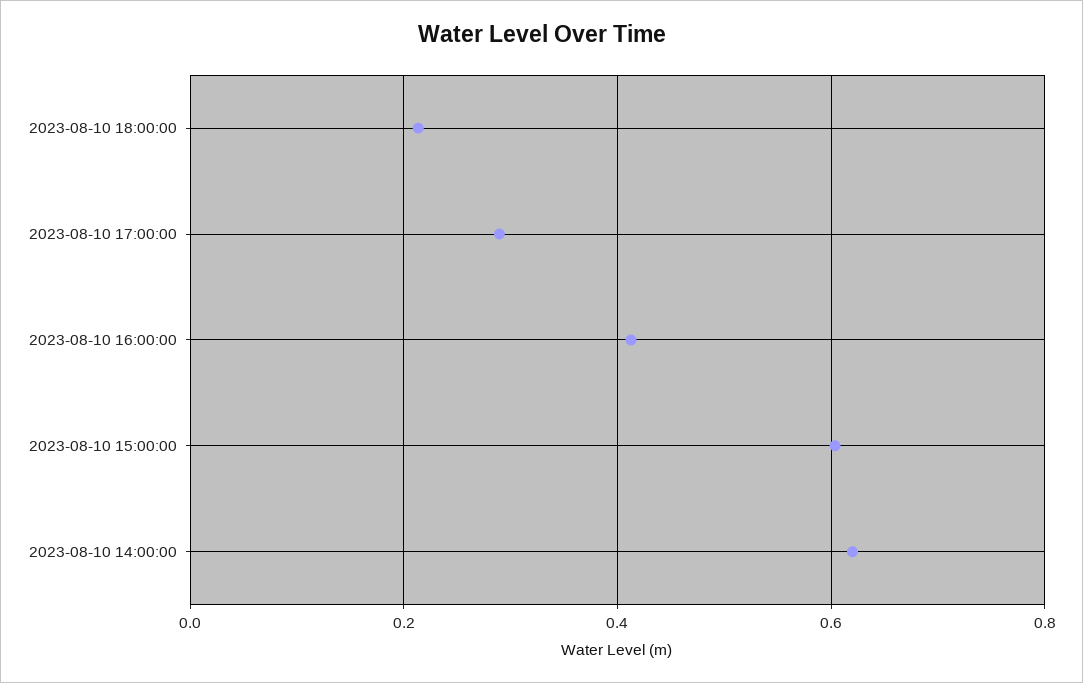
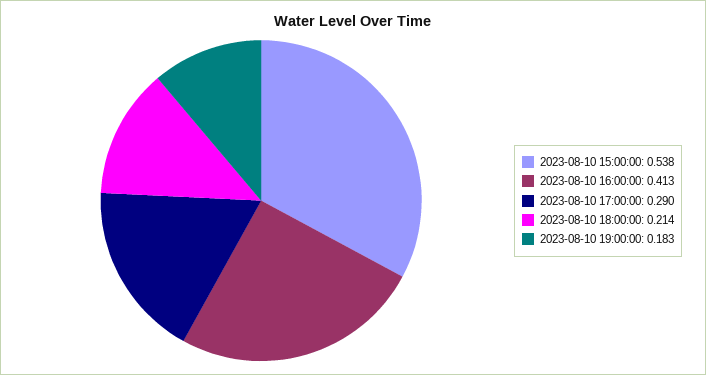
2023-08-10 15:00:00: 0.6 -> 0.538
2023-08-10 14:00:00: 0.62 -> none
2023-08-10 19:00:00: none -> 0.183

